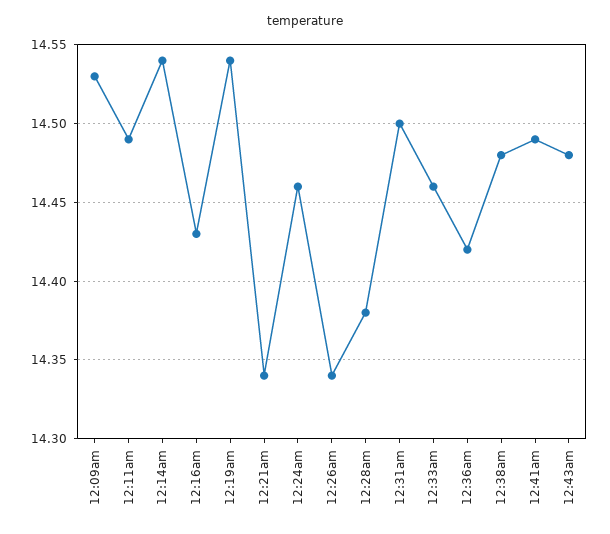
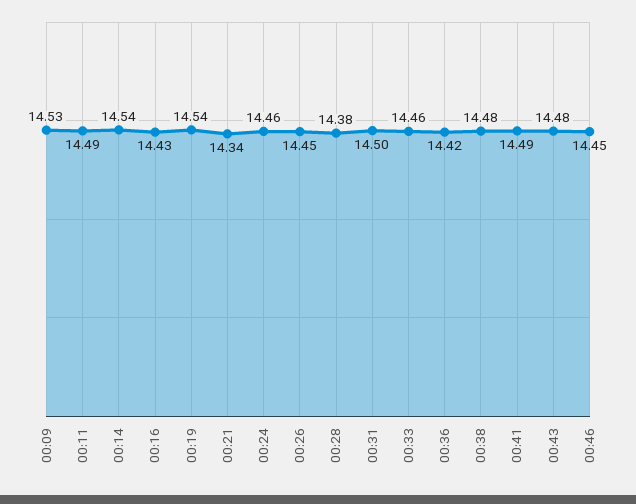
12:26am: 14.34 -> 14.45
00:46: none -> 14.45

